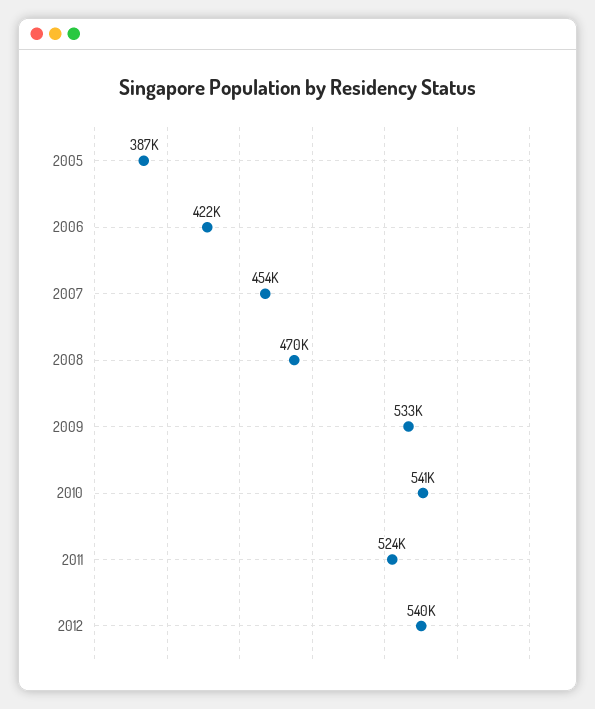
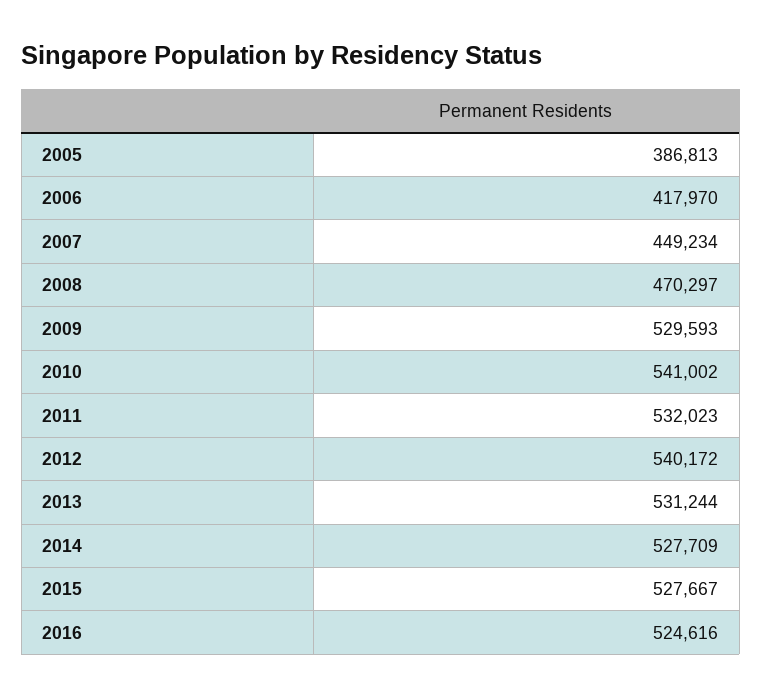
2006: 422000 -> 417970
2007: 454000 -> 449234
2009: 533000 -> 529593
2011: 524000 -> 532023
2013: none -> 531244
2014: none -> 527709
2015: none -> 527667
2016: none -> 524616

